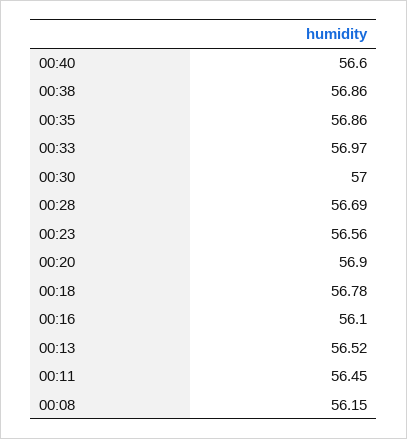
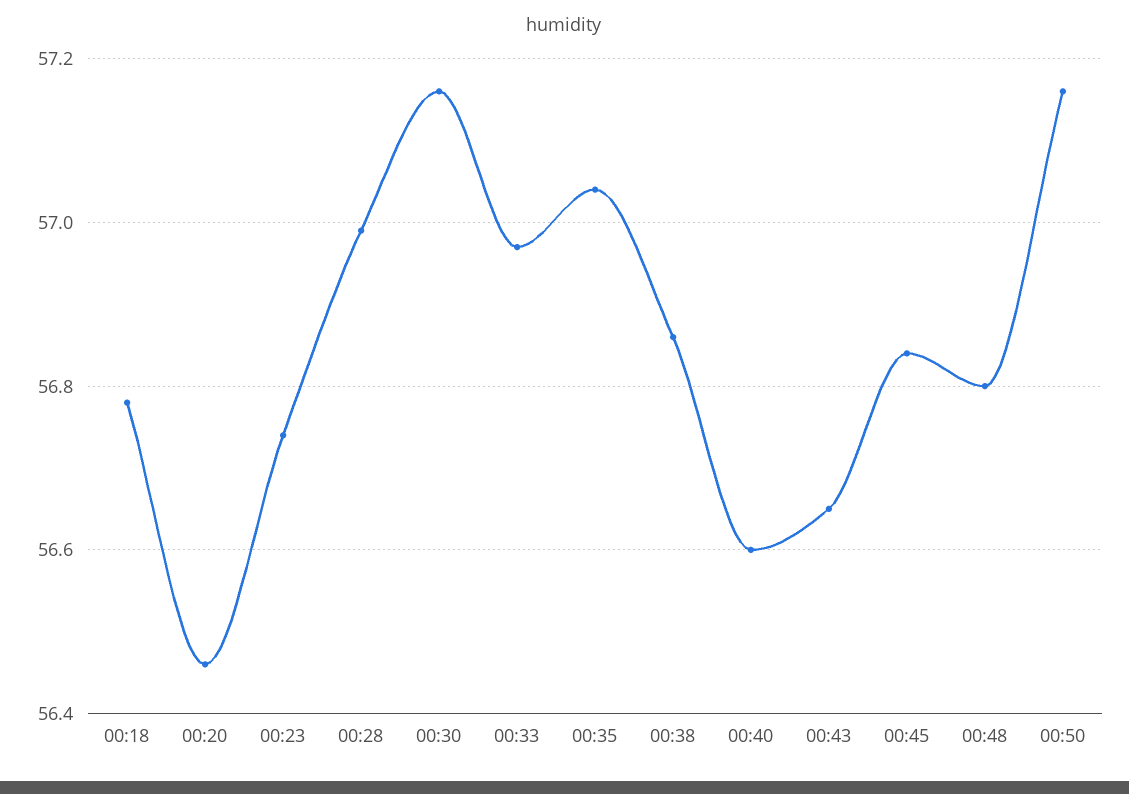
00:35: 56.86 -> 57.05
00:30: 57 -> 57.15
00:28: 56.69 -> 57
00:23: 56.56 -> 56.75
00:20: 56.9 -> 56.45
00:16: 56.1 -> none
00:13: 56.52 -> none
00:11: 56.45 -> none
00:08: 56.15 -> none
00:43: none -> 56.65
00:45: none -> 56.85
00:48: none -> 56.8
00:50: none -> 57.15

